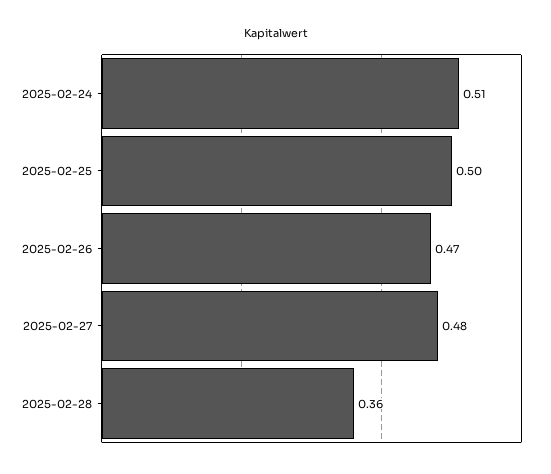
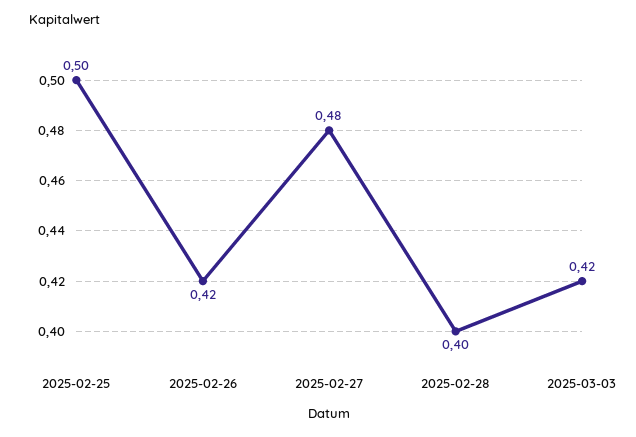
2025-02-24: 0.51 -> none
2025-02-26: 0.47 -> 0.42
2025-02-28: 0.36 -> 0.4
2025-03-03: none -> 0.42

